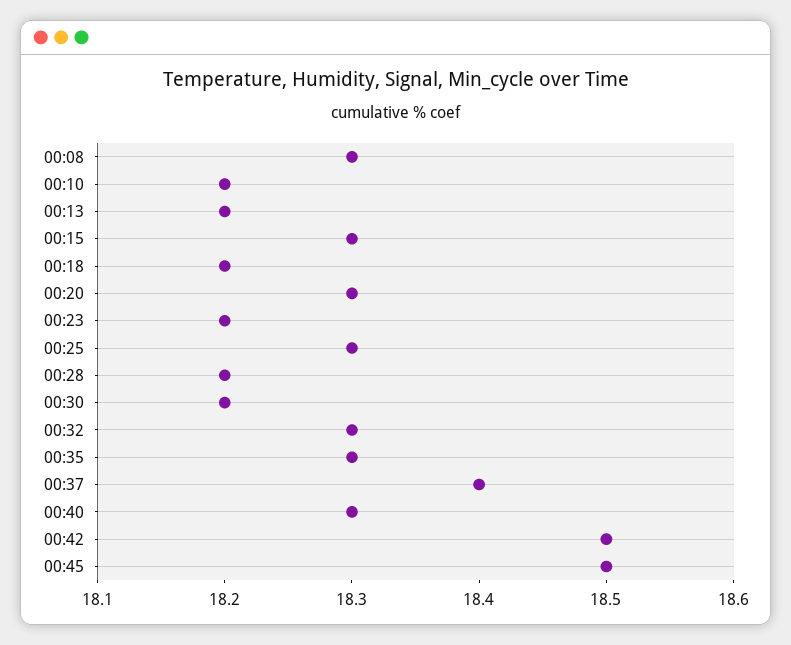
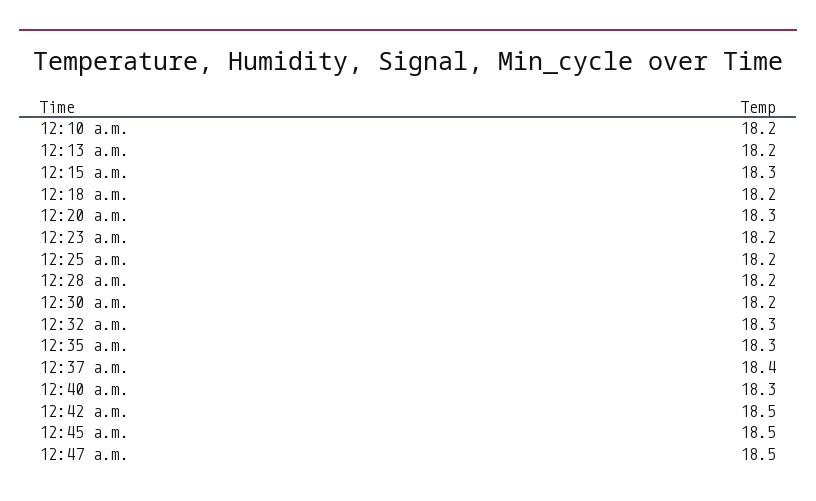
00:08: 18.3 -> none
00:25: 18.3 -> 18.2
12:47 a.m.: none -> 18.5

